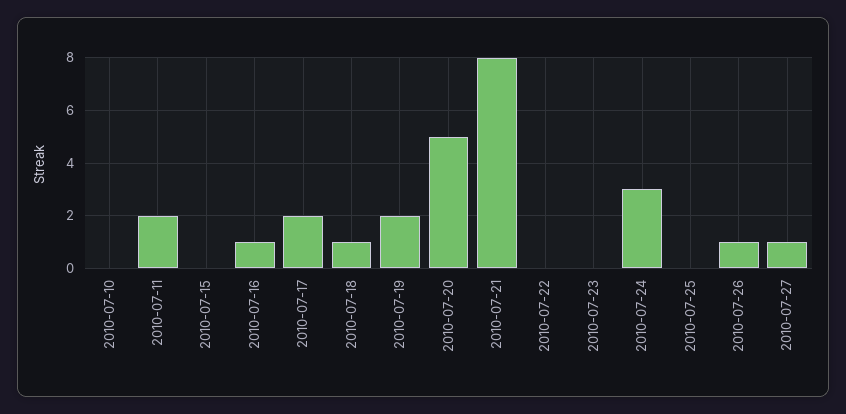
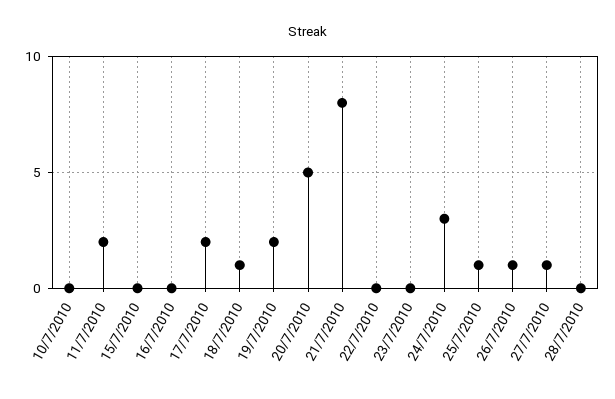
2010-07-16: 1 -> 0
2010-07-25: 0 -> 1
28/7/2010: none -> 0

